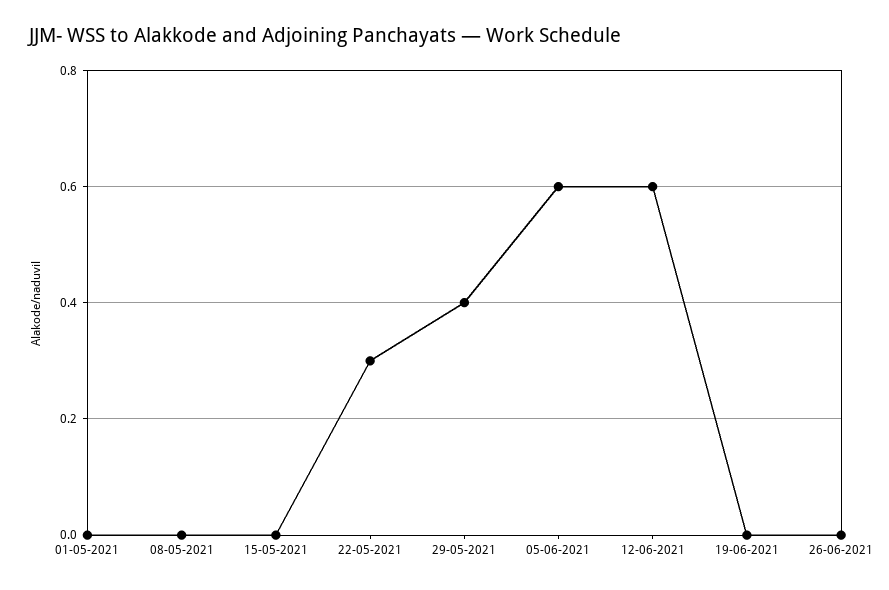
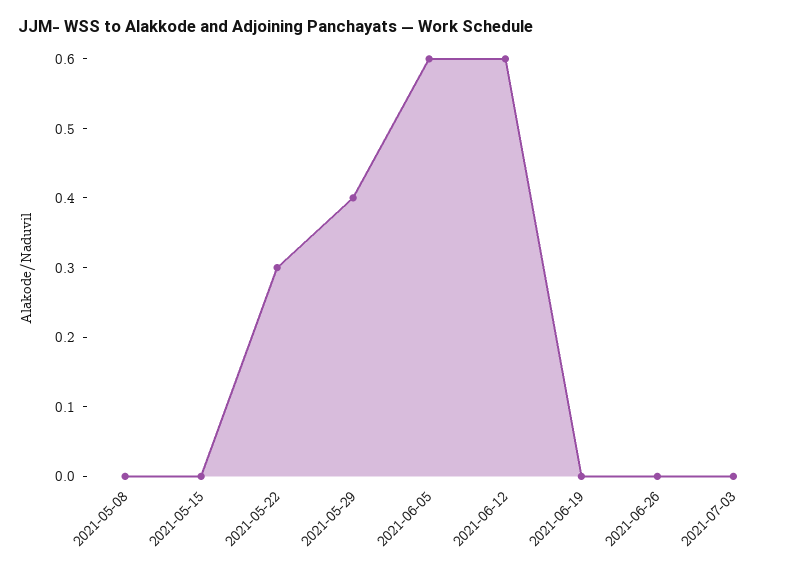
01-05-2021: 0 -> none
2021-07-03: none -> 0

